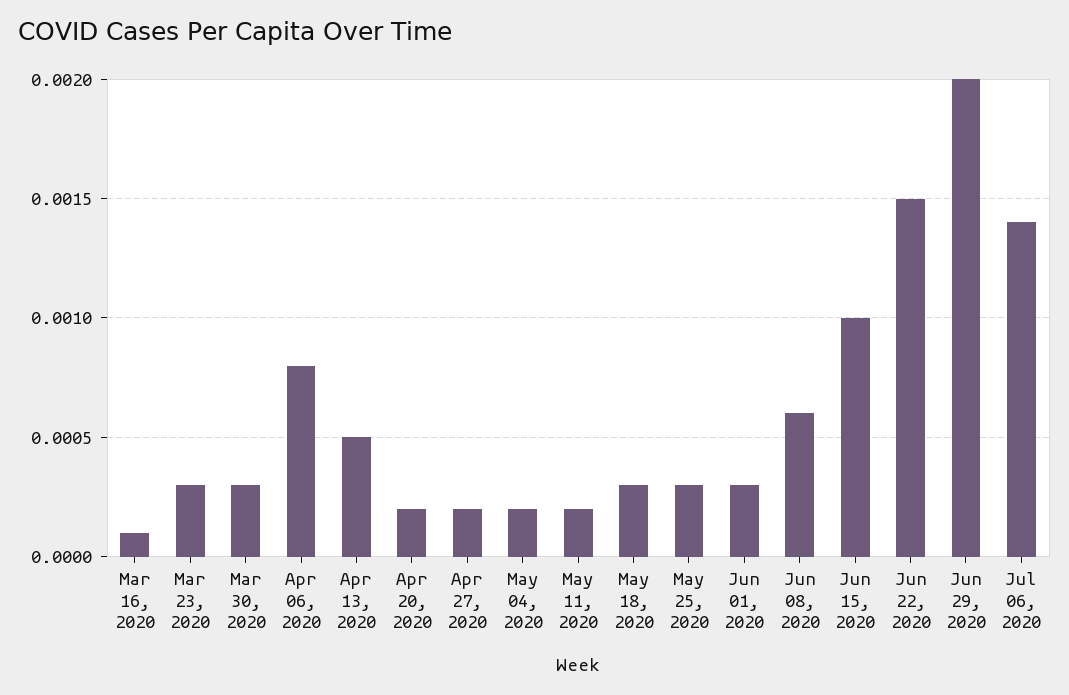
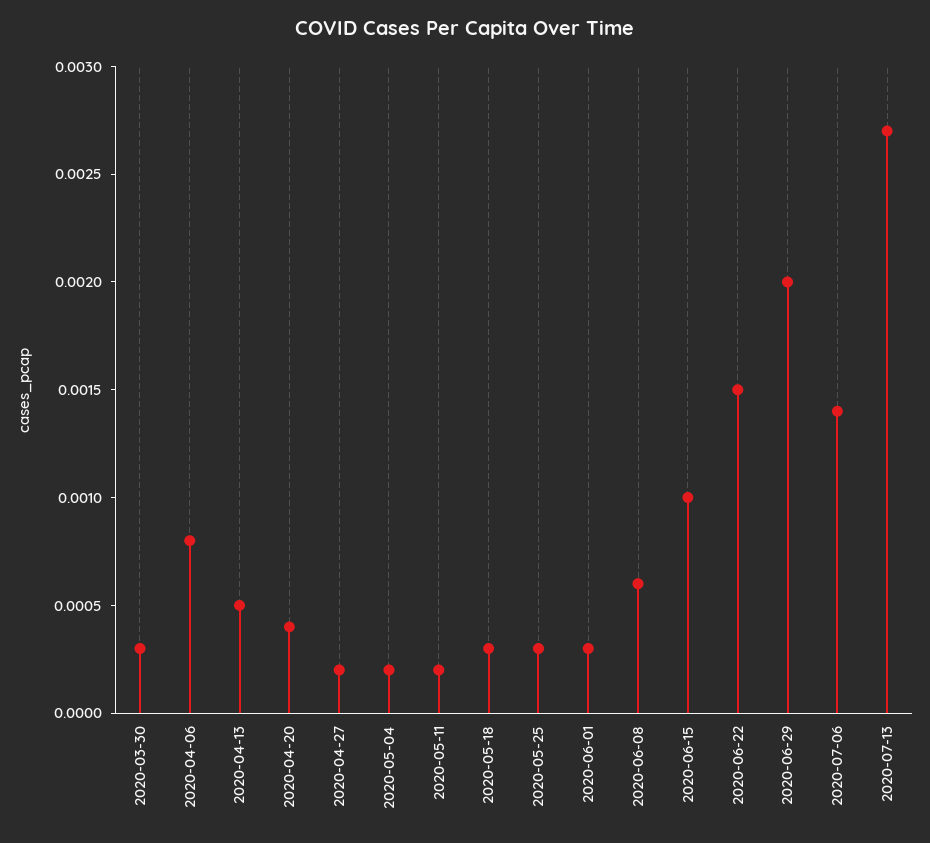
Mar 16, 2020: 0.0001 -> none
Mar 23, 2020: 0.0003 -> none
Apr 20, 2020: 0.0002 -> 0.0004
2020-07-13: none -> 0.0027

